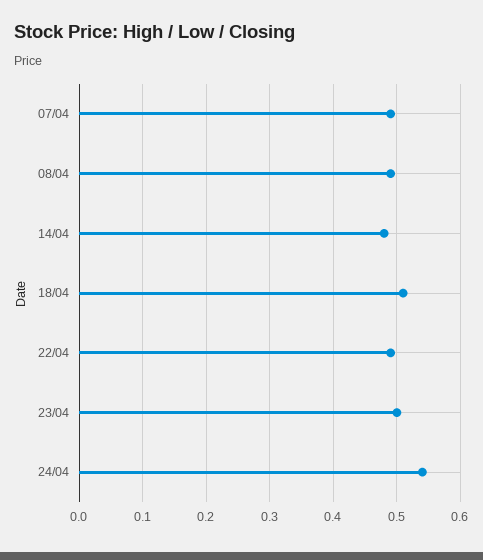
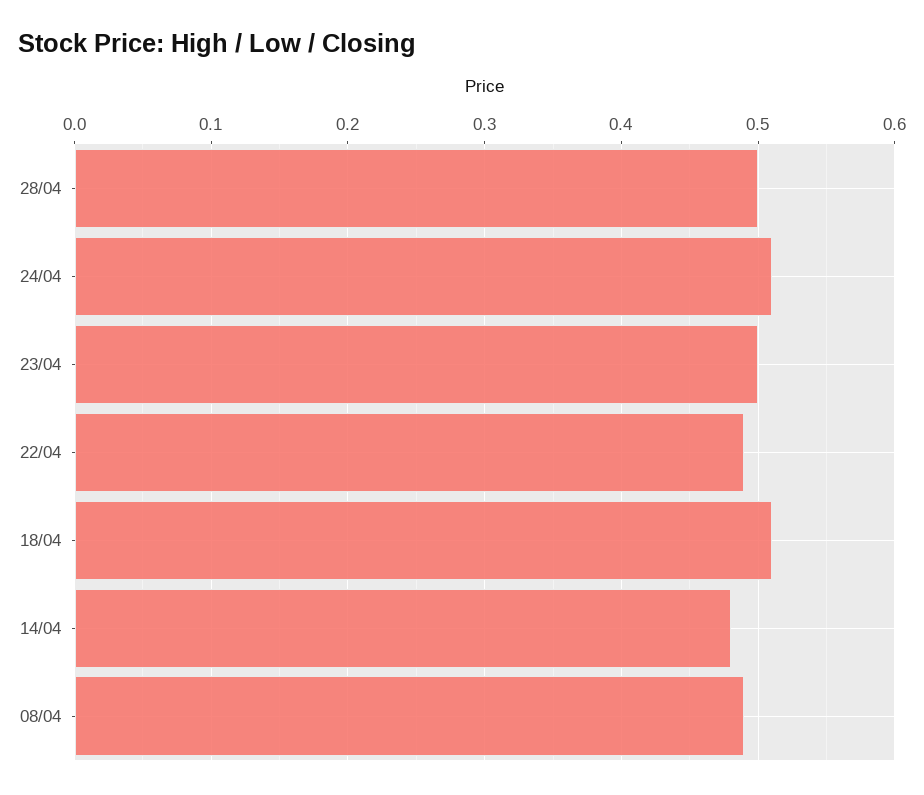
07/04: 0.49 -> none
24/04: 0.54 -> 0.51
28/04: none -> 0.5

